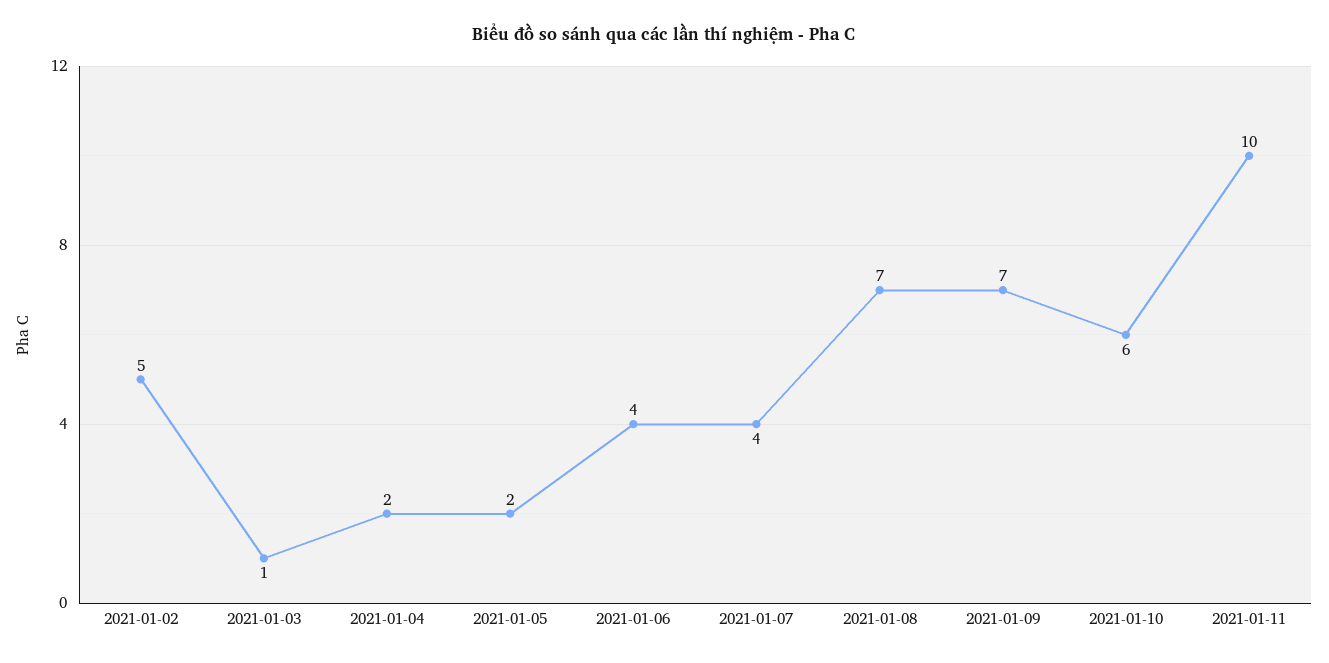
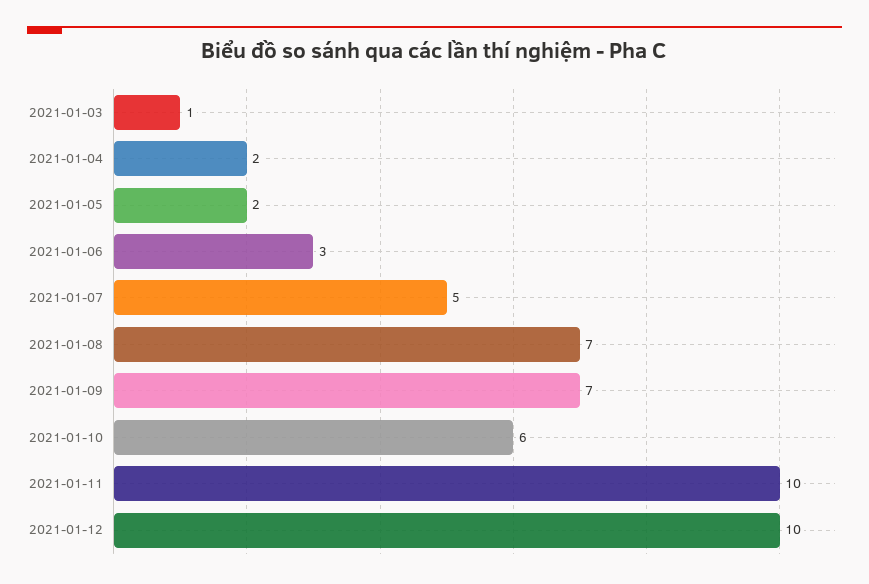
2021-01-02: 5 -> none
2021-01-06: 4 -> 3
2021-01-07: 4 -> 5
2021-01-12: none -> 10

